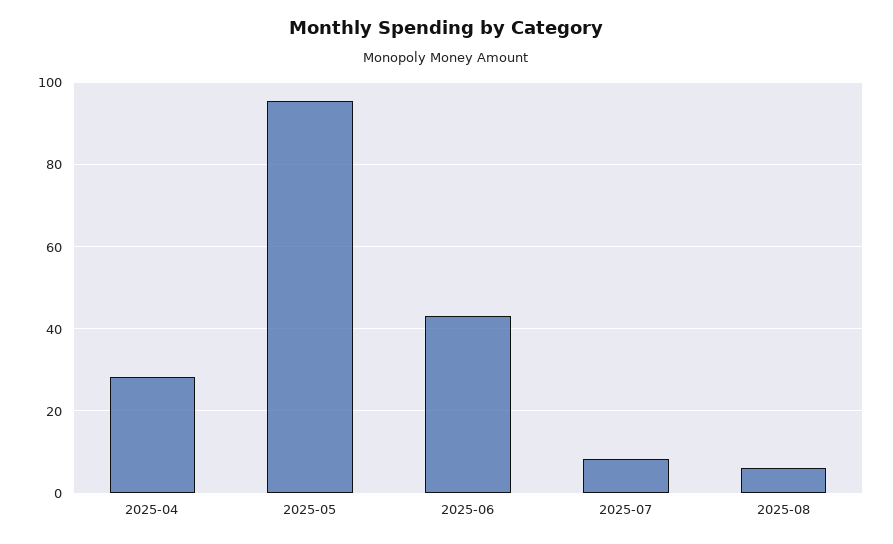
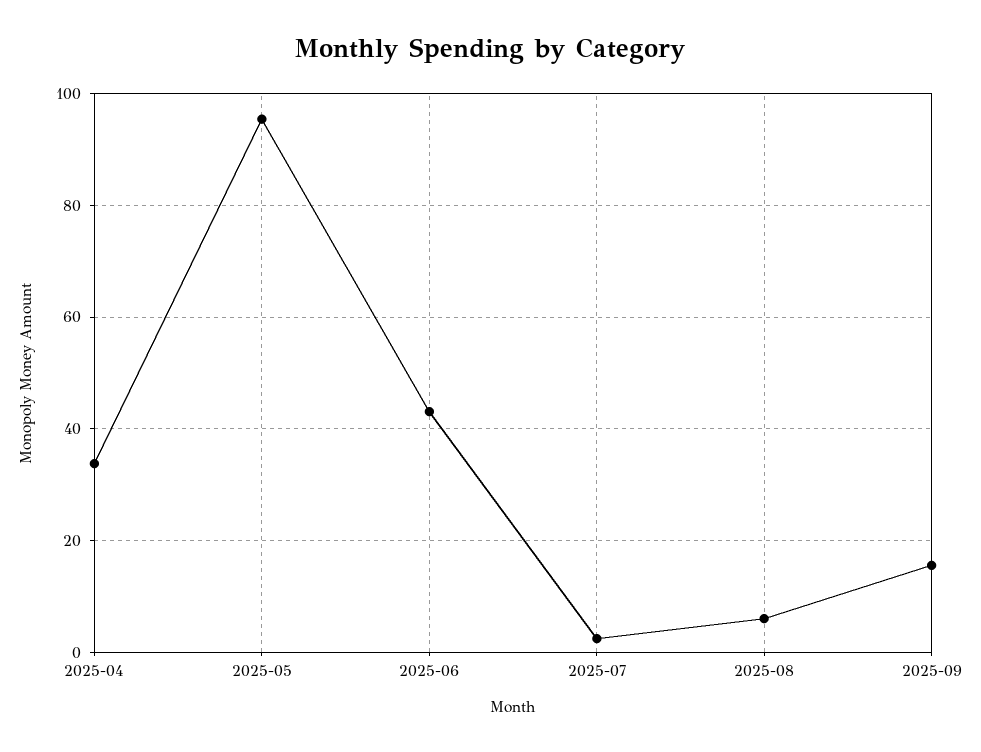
2025-04: 28 -> 34
2025-07: 8 -> 2
2025-09: none -> 16

